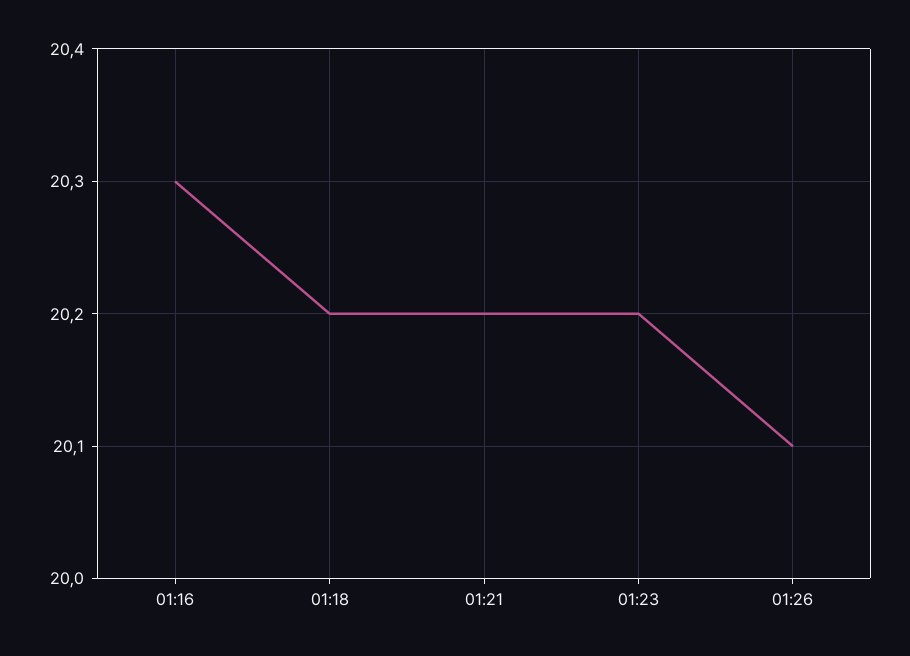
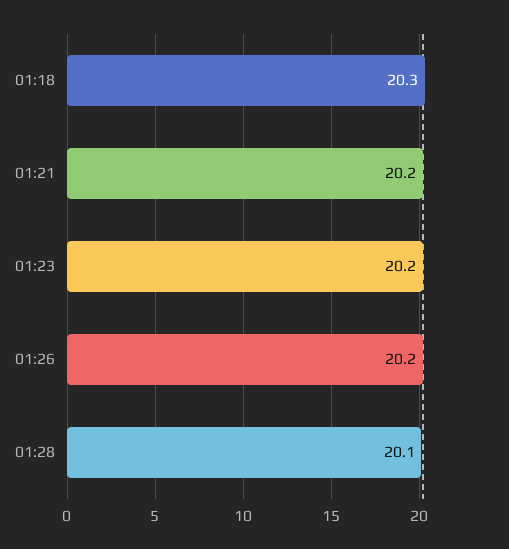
01:16: 20.3 -> none
01:18: 20.2 -> 20.3
01:26: 20.1 -> 20.2
01:28: none -> 20.1

